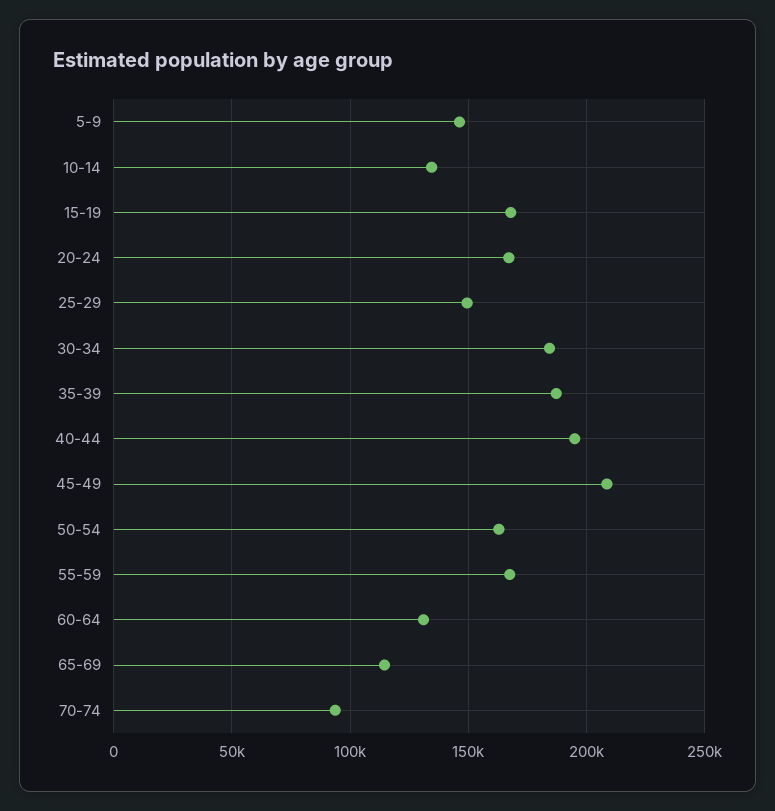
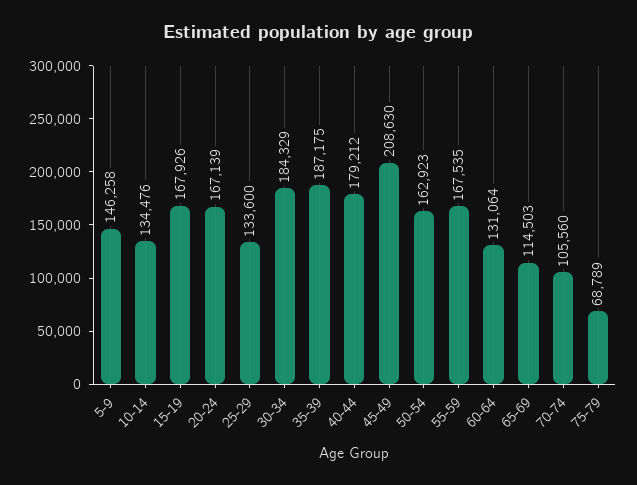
25-29: 150000 -> 133600
40-44: 195000 -> 179212
70-74: 95000 -> 105560
75-79: none -> 68789

